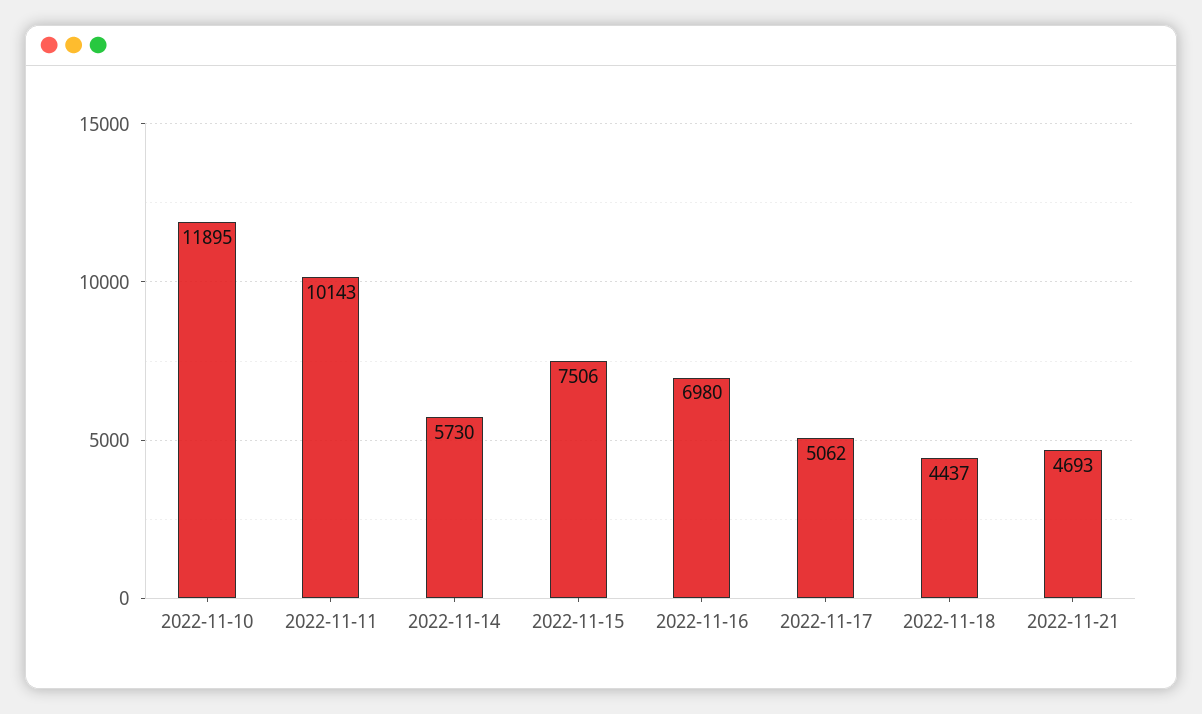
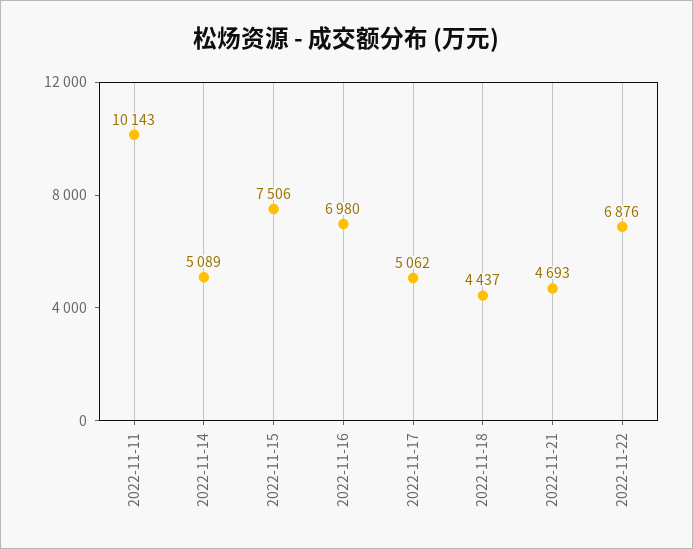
2022-11-10: 11895 -> none
2022-11-14: 5730 -> 5089
2022-11-22: none -> 6876

